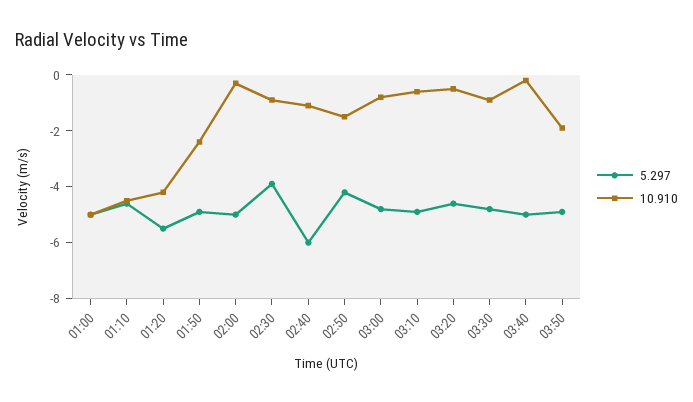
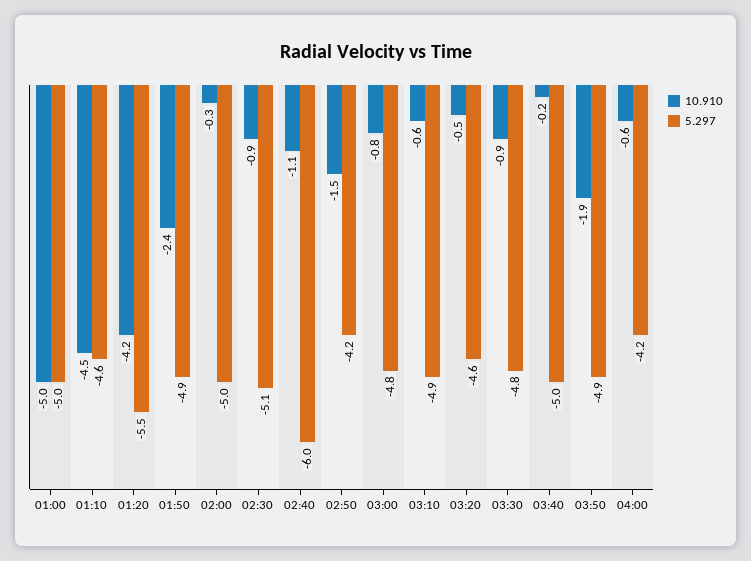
5.297, 02:30: -4 -> -5.1
10.910, 04:00: none -> -0.6
5.297, 04:00: none -> -4.2

